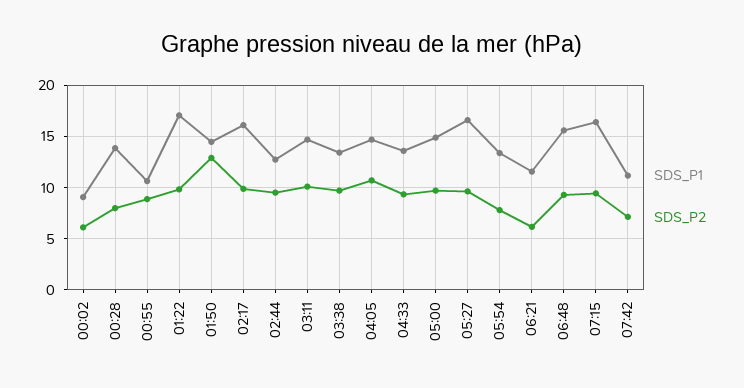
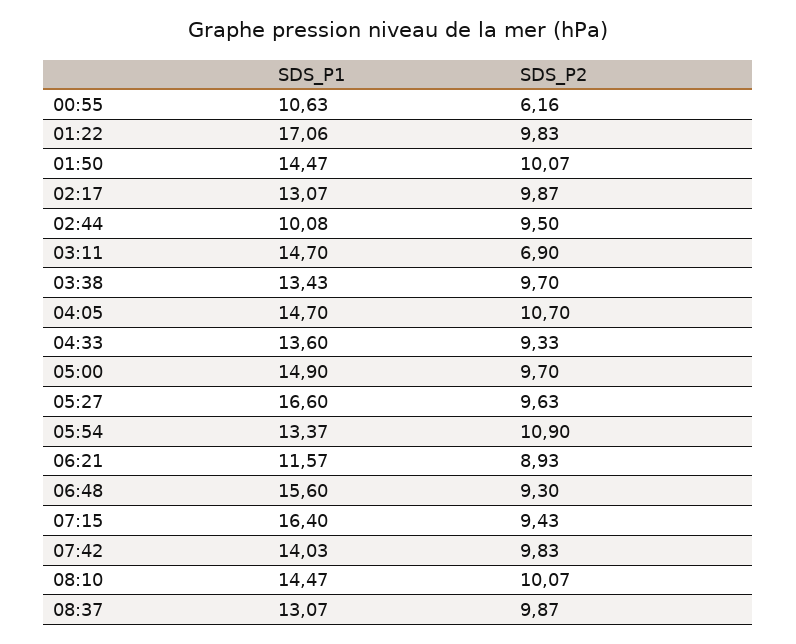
SDS_P1, 00:02: 9 -> none
SDS_P2, 00:02: 6 -> none
SDS_P1, 00:28: 14 -> none
SDS_P2, 00:28: 8 -> none
SDS_P2, 00:55: 9 -> 6.16
SDS_P2, 01:50: 13 -> 10.07
SDS_P1, 02:17: 16 -> 13.07
SDS_P1, 02:44: 13 -> 10.08
SDS_P2, 03:11: 10 -> 6.9
SDS_P2, 05:54: 8 -> 10.9
SDS_P2, 06:21: 6 -> 8.93
SDS_P1, 07:42: 11 -> 14.03
SDS_P2, 07:42: 7 -> 9.83
SDS_P1, 08:10: none -> 14.47
SDS_P2, 08:10: none -> 10.07
SDS_P1, 08:37: none -> 13.07
SDS_P2, 08:37: none -> 9.87

